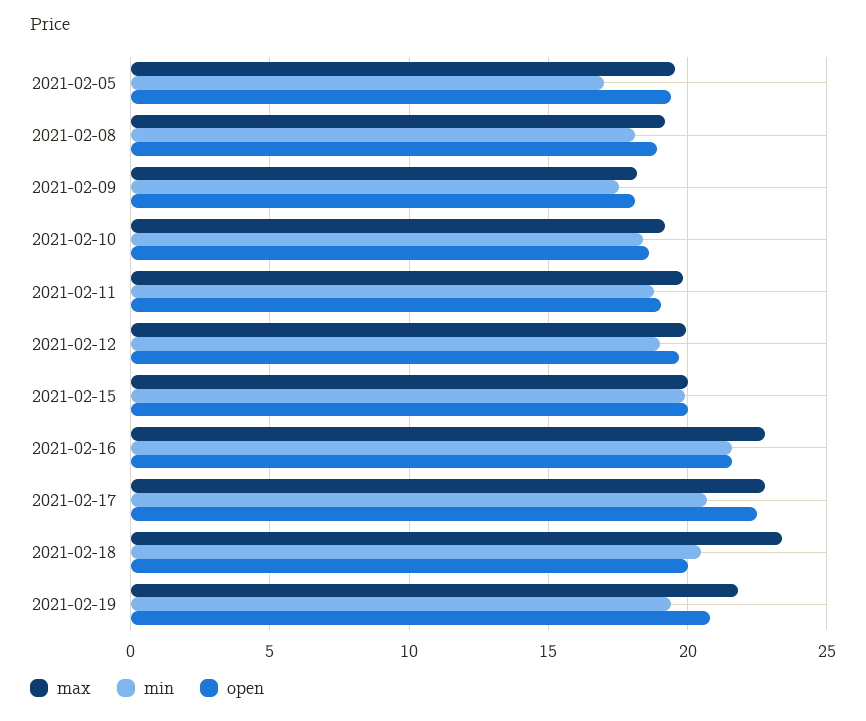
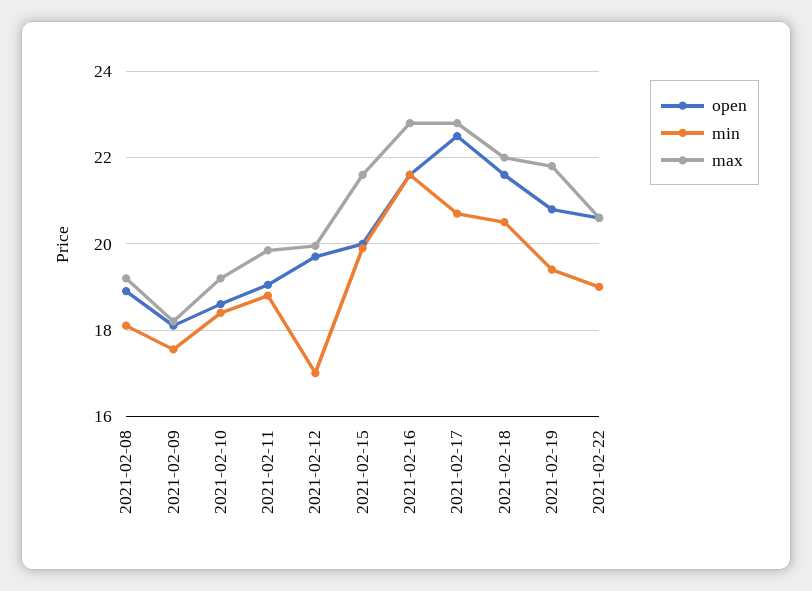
max, 2021-02-05: 19.5 -> none
min, 2021-02-05: 17 -> none
open, 2021-02-05: 19.5 -> none
min, 2021-02-12: 19 -> 17
max, 2021-02-15: 20 -> 21.6
max, 2021-02-18: 23.5 -> 22
open, 2021-02-18: 20 -> 21.6
open, 2021-02-22: none -> 20.6
min, 2021-02-22: none -> 19
max, 2021-02-22: none -> 20.6

